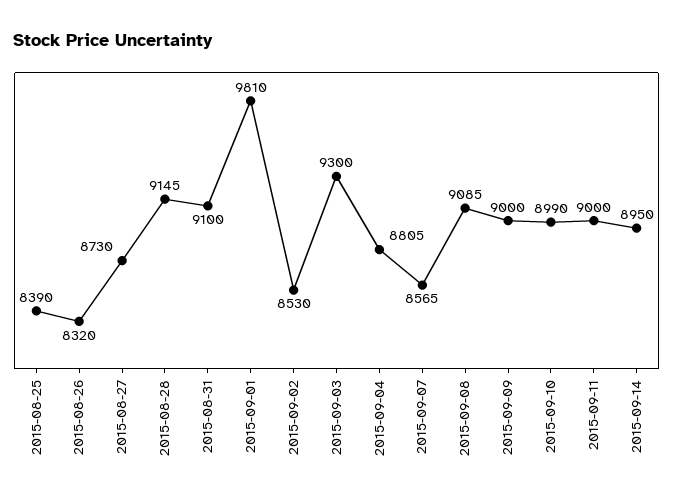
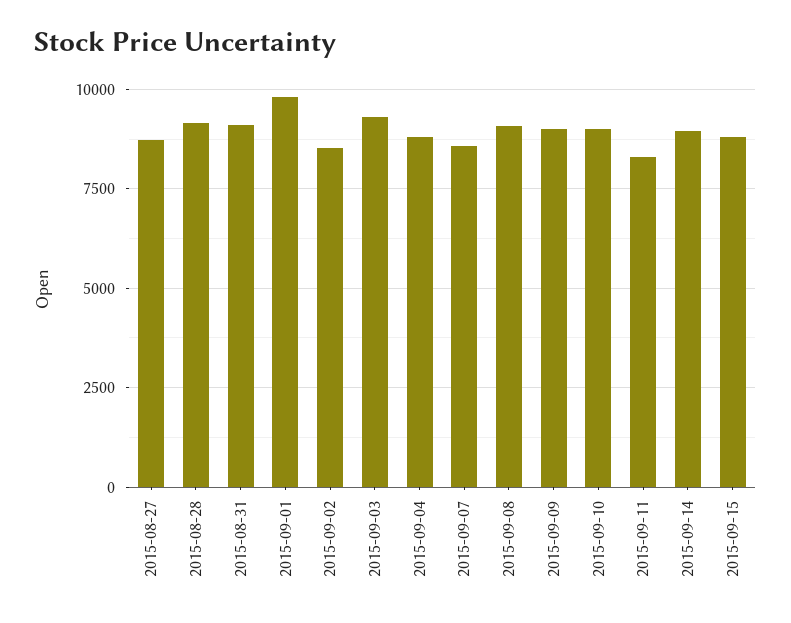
2015-08-25: 8390 -> none
2015-08-26: 8320 -> none
2015-09-11: 9000 -> 8250
2015-09-15: none -> 8750

